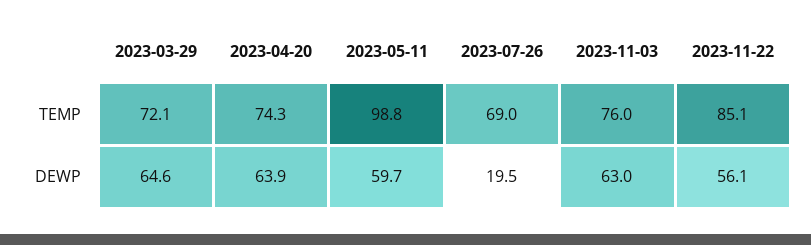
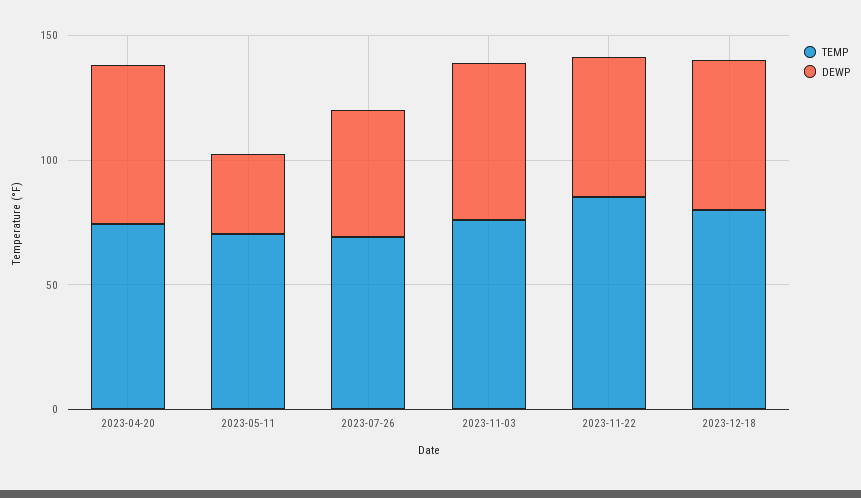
TEMP, 2023-03-29: 72.1 -> none
TEMP, 2023-05-11: 98.8 -> 70
DEWP, 2023-03-29: 64.6 -> none
DEWP, 2023-05-11: 59.7 -> 30
DEWP, 2023-07-26: 19.5 -> 50
TEMP, 2023-12-18: none -> 80
DEWP, 2023-12-18: none -> 60

